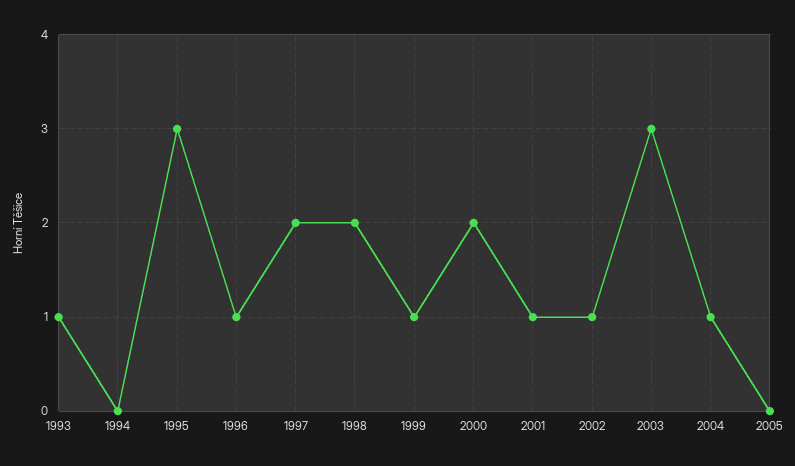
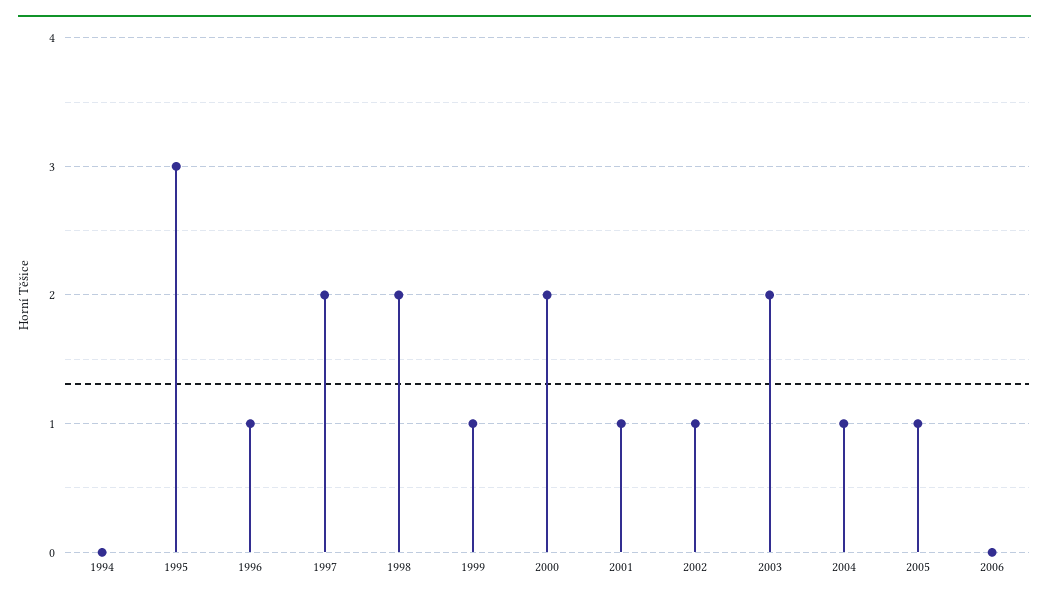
1993: 1 -> none
2003: 3 -> 2
2005: 0 -> 1
2006: none -> 0

